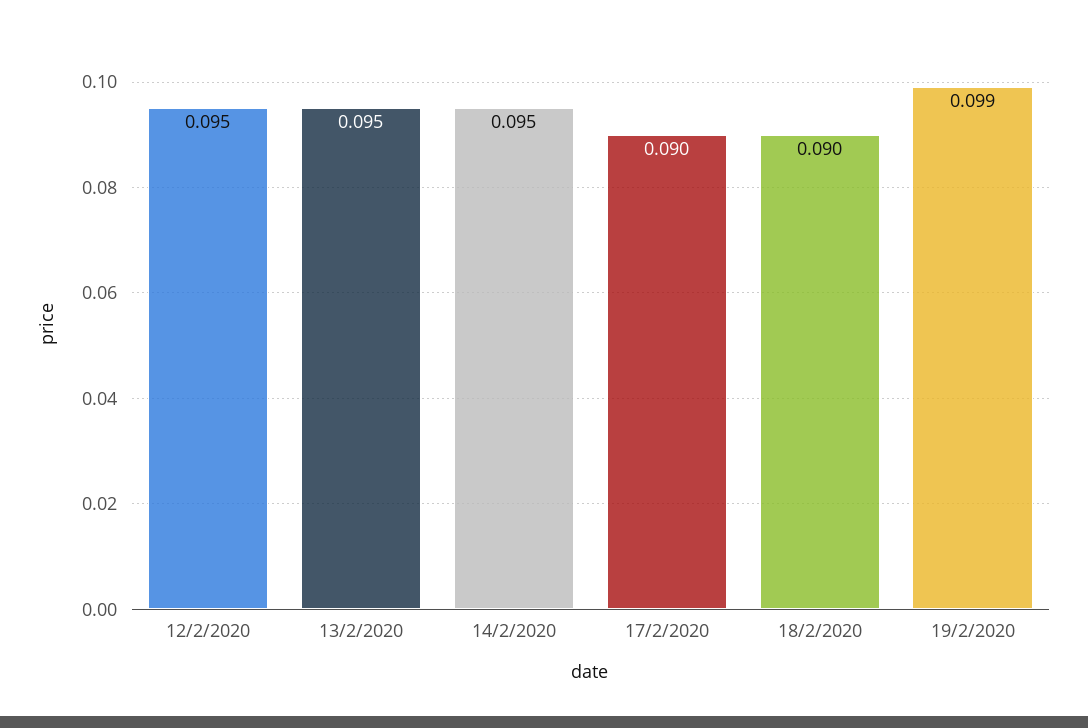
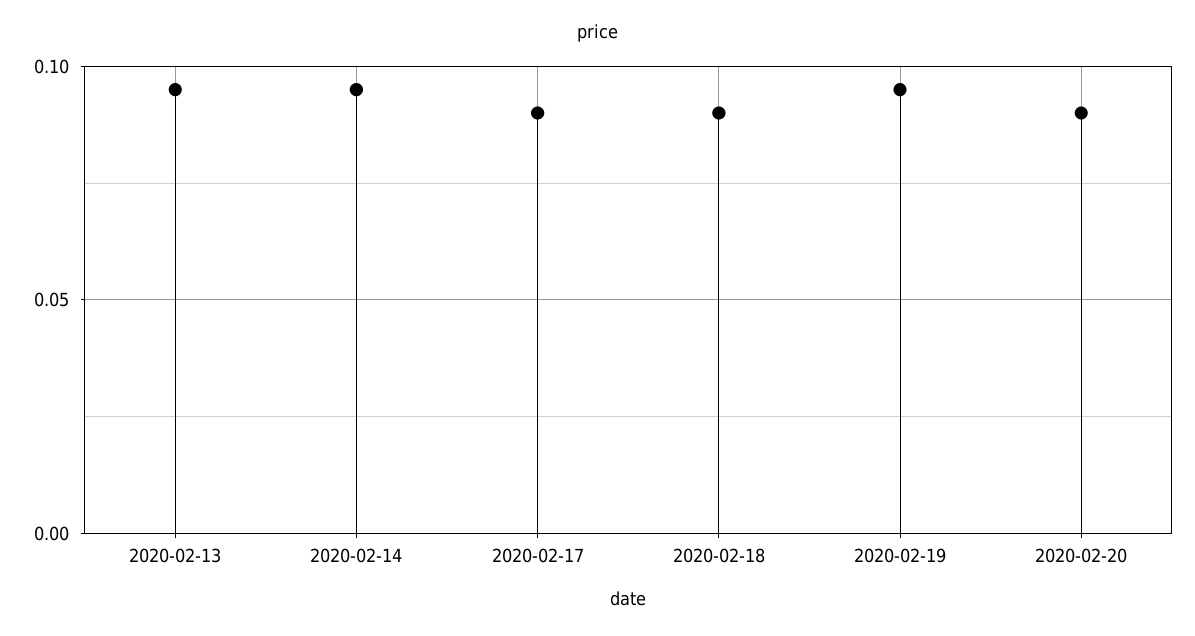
12/2/2020: 0.095 -> none
19/2/2020: 0.099 -> 0.095
2020-02-20: none -> 0.09

